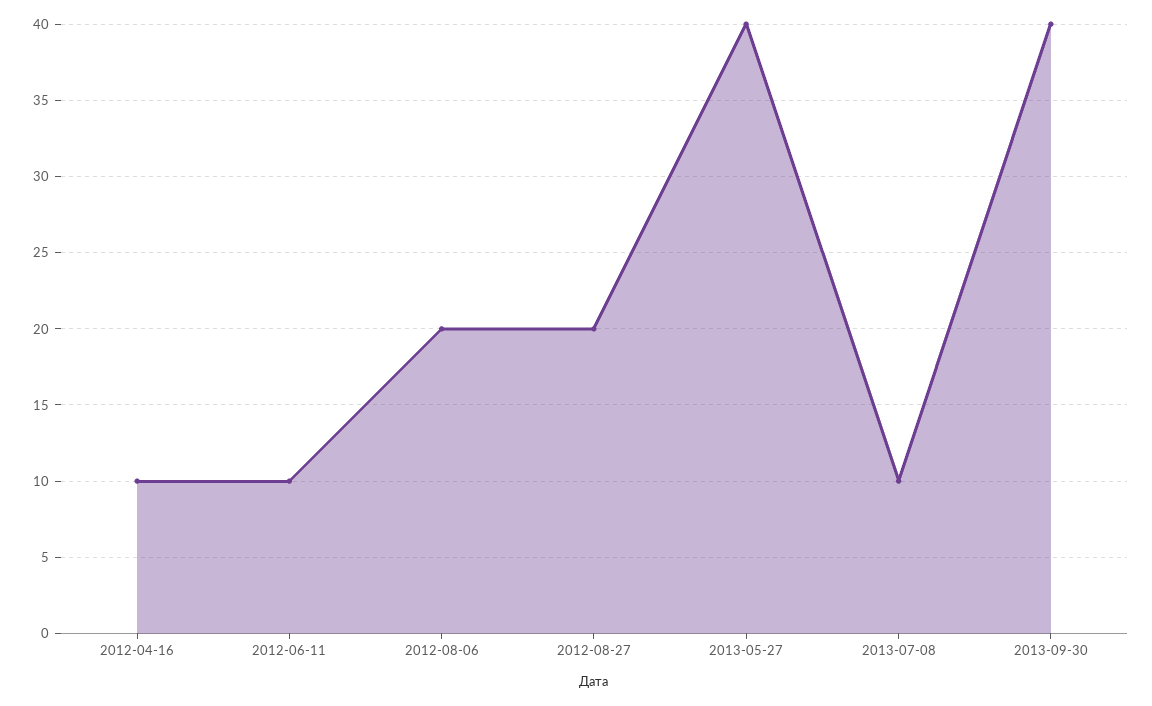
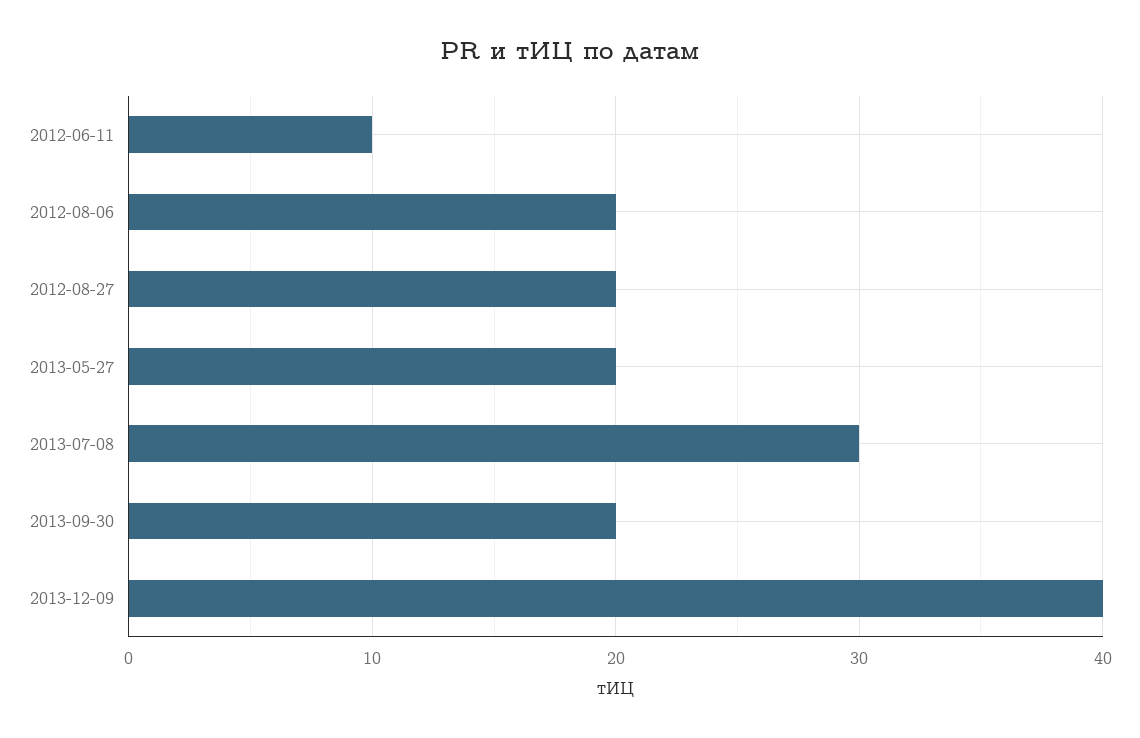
2012-04-16: 10 -> none
2013-05-27: 40 -> 20
2013-07-08: 10 -> 30
2013-09-30: 40 -> 20
2013-12-09: none -> 40

